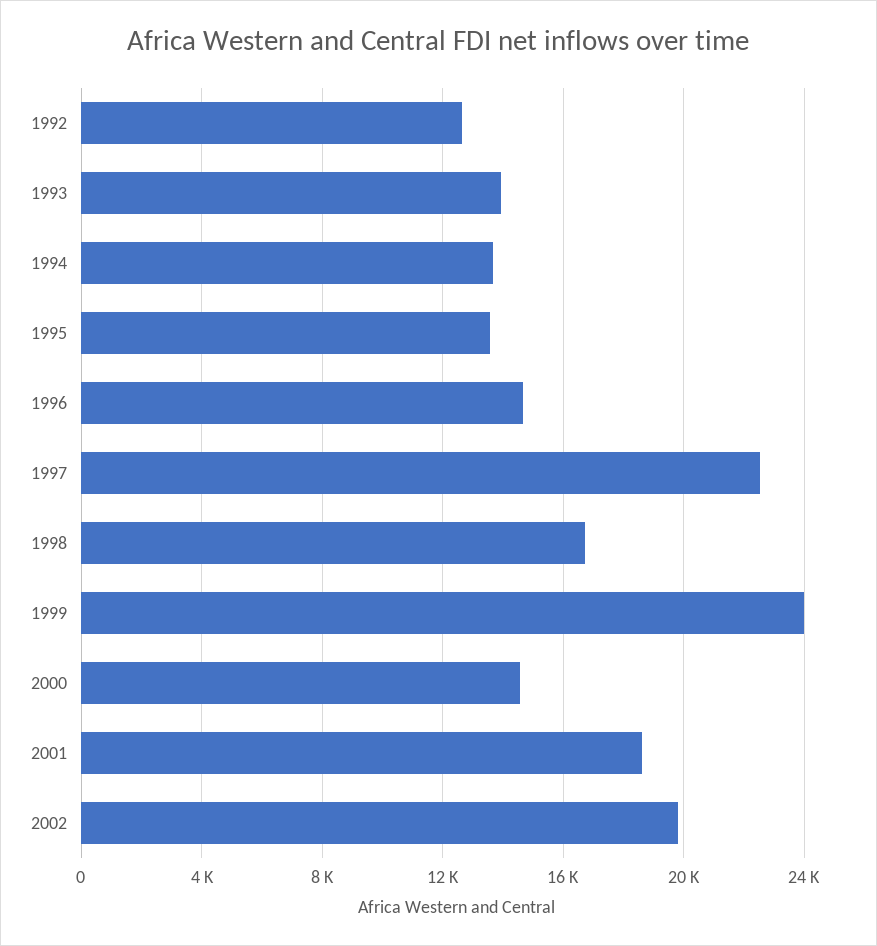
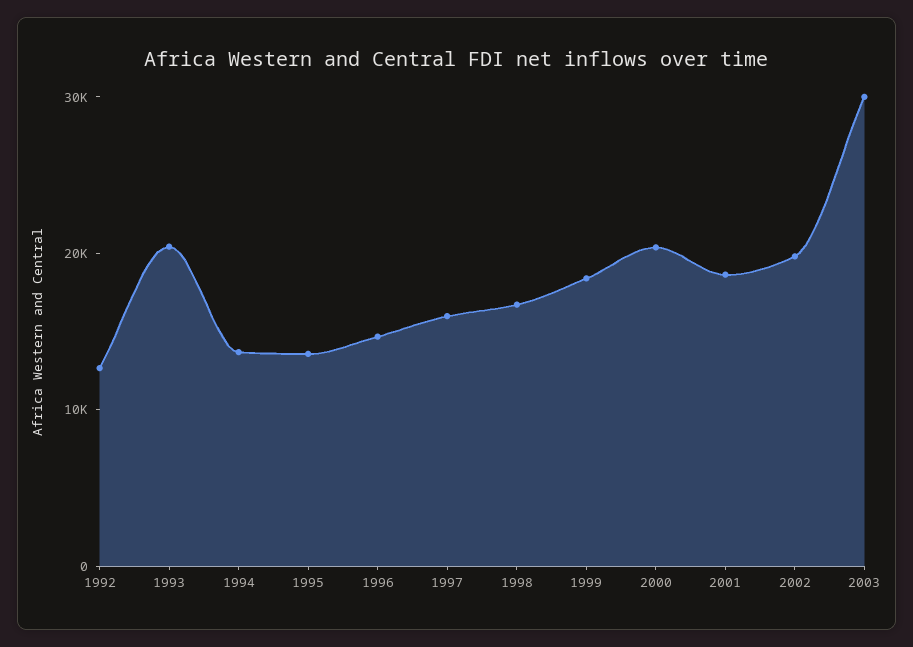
1993: 14000 -> 20000
1997: 22500 -> 16000
1999: 24000 -> 18000
2000: 14500 -> 20000
2003: none -> 30000

